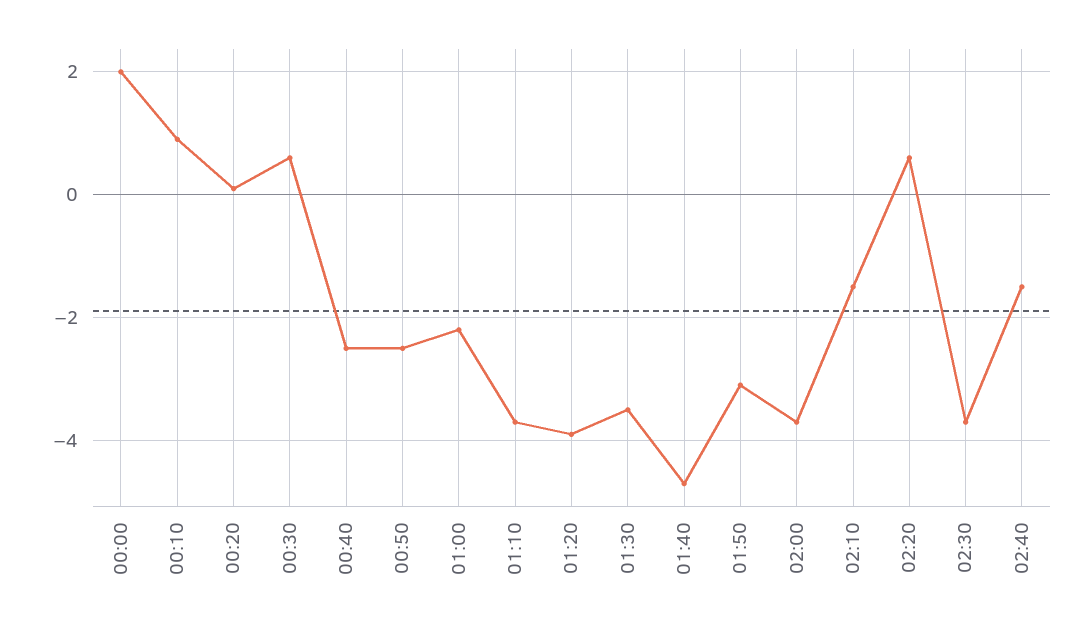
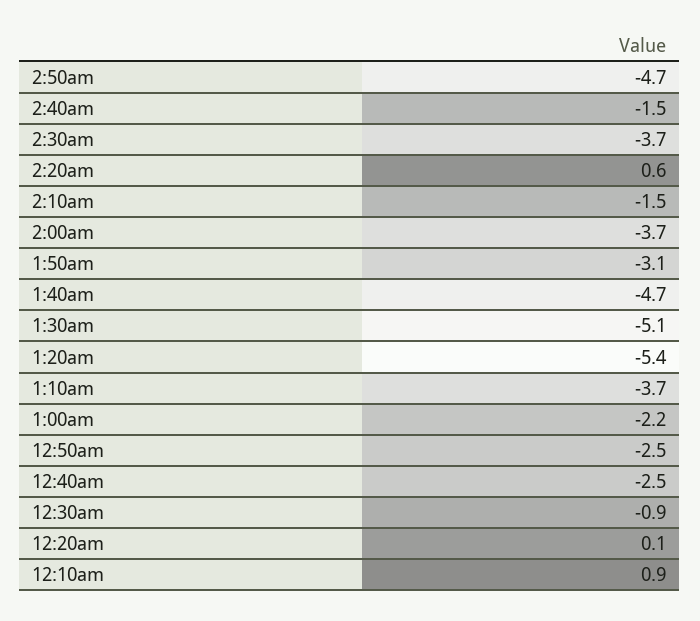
00:00: 2 -> none
00:30: 0.5 -> -0.9
01:20: -4 -> -5.4
01:30: -3.5 -> -5.1
2:50am: none -> -4.7

